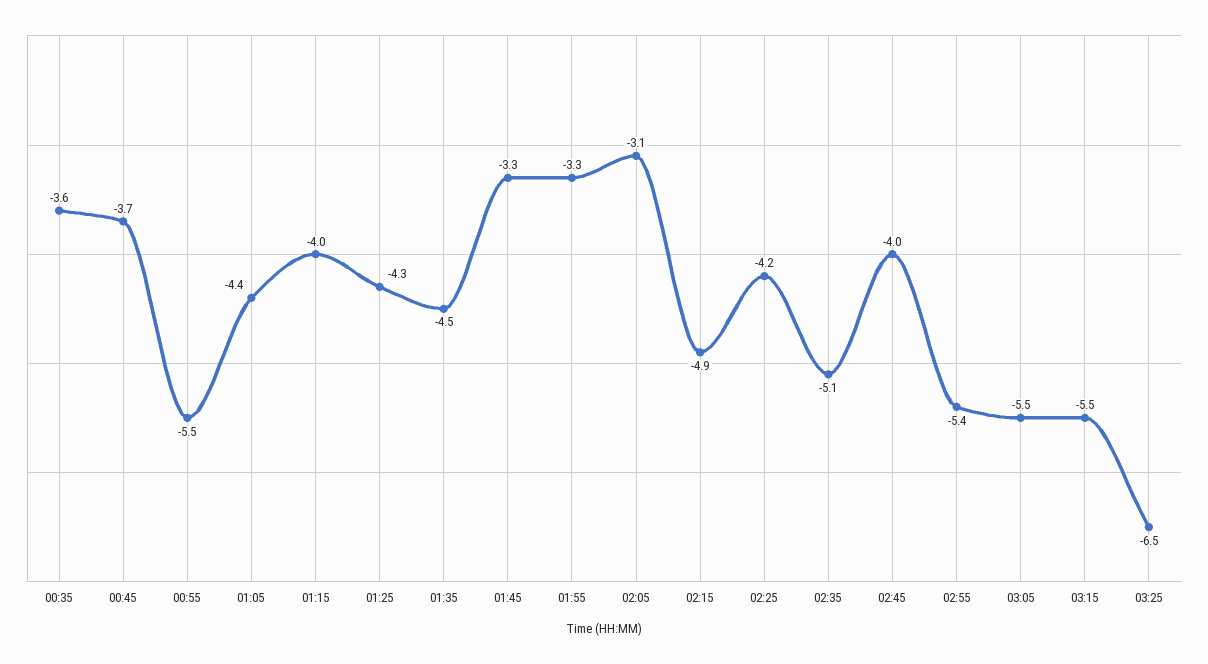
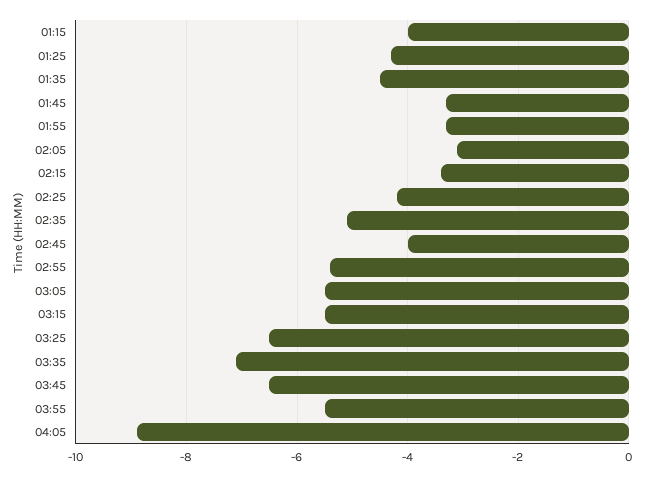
00:35: -3.6 -> none
00:45: -3.7 -> none
00:55: -5.5 -> none
01:05: -4.4 -> none
02:15: -4.9 -> -3.5
03:35: none -> -7
03:45: none -> -6.5
03:55: none -> -5.5
04:05: none -> -9

